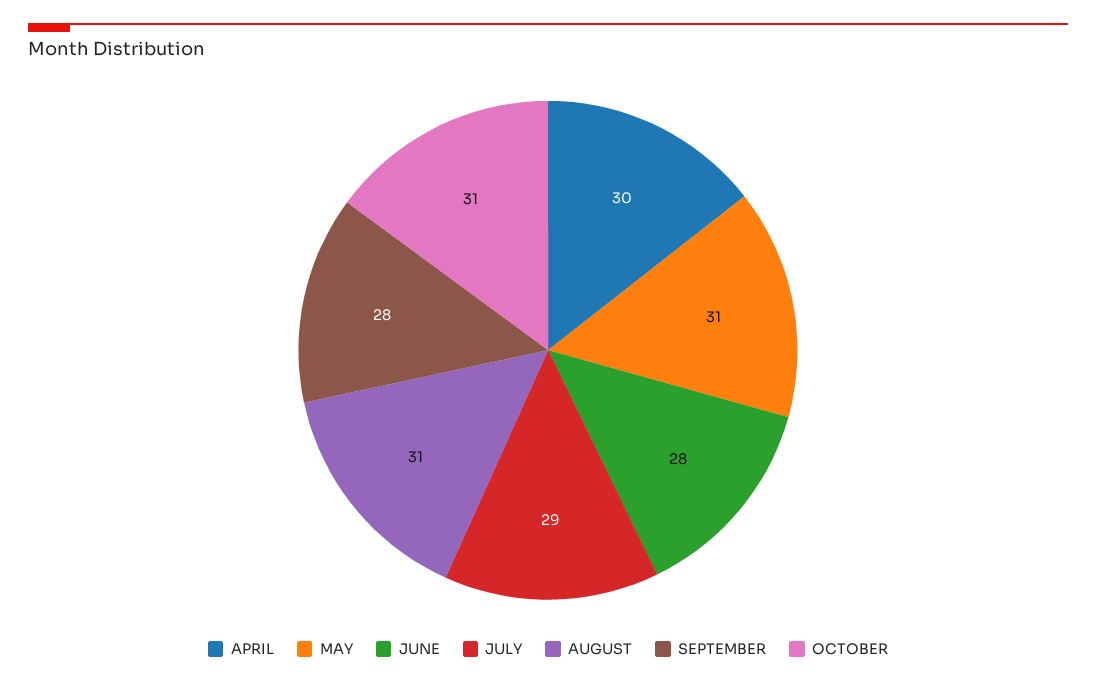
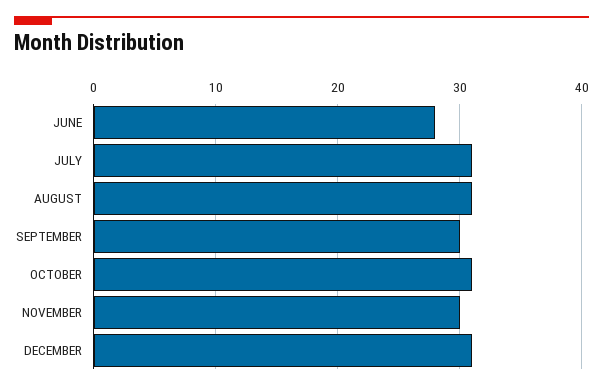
APRIL: 30 -> none
MAY: 31 -> none
JULY: 29 -> 31
SEPTEMBER: 28 -> 30
NOVEMBER: none -> 30
DECEMBER: none -> 31

